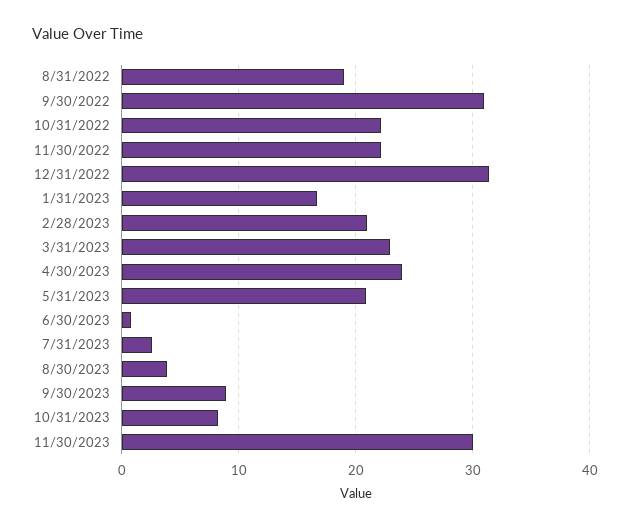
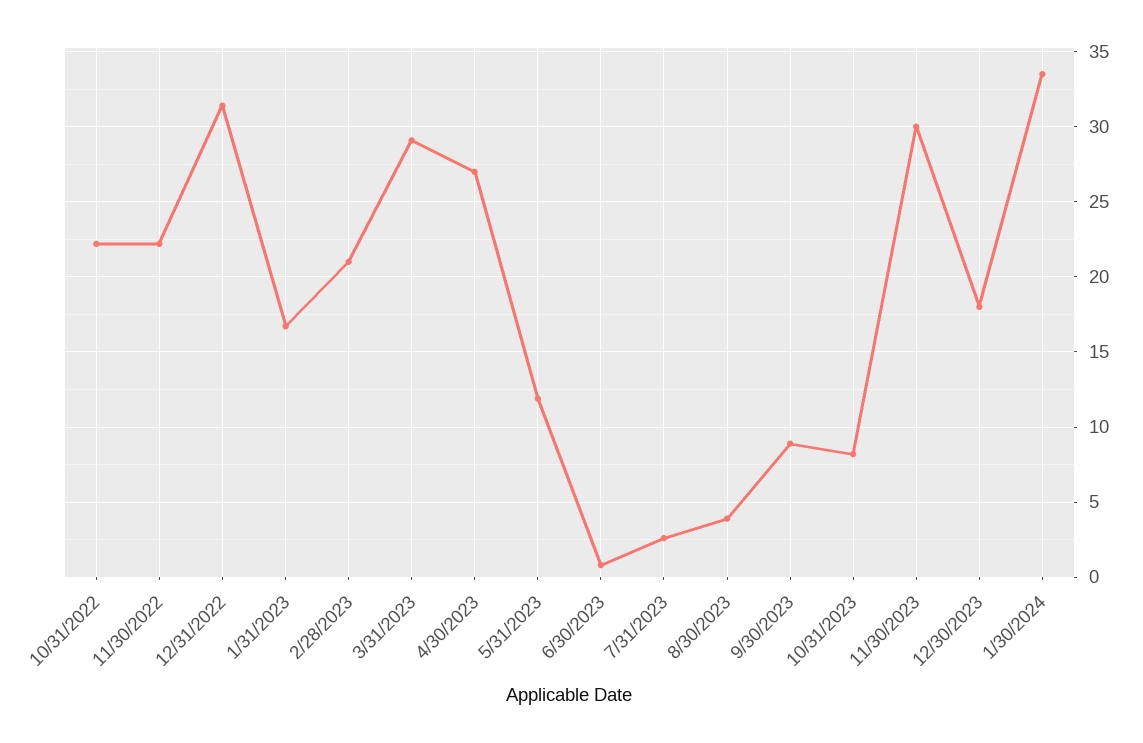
8/31/2022: 19 -> none
9/30/2022: 31 -> none
3/31/2023: 23 -> 29
4/30/2023: 24 -> 27
5/31/2023: 21 -> 12
12/30/2023: none -> 18
1/30/2024: none -> 33.5

